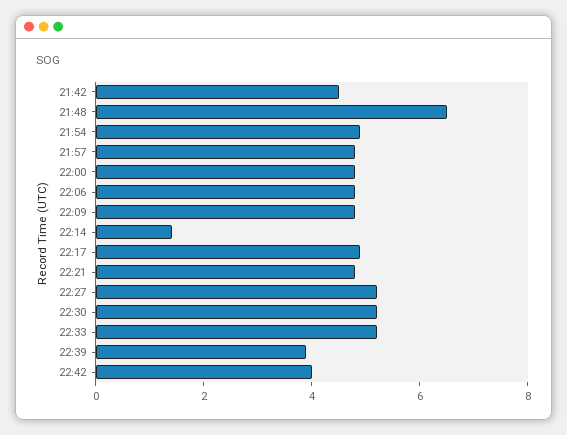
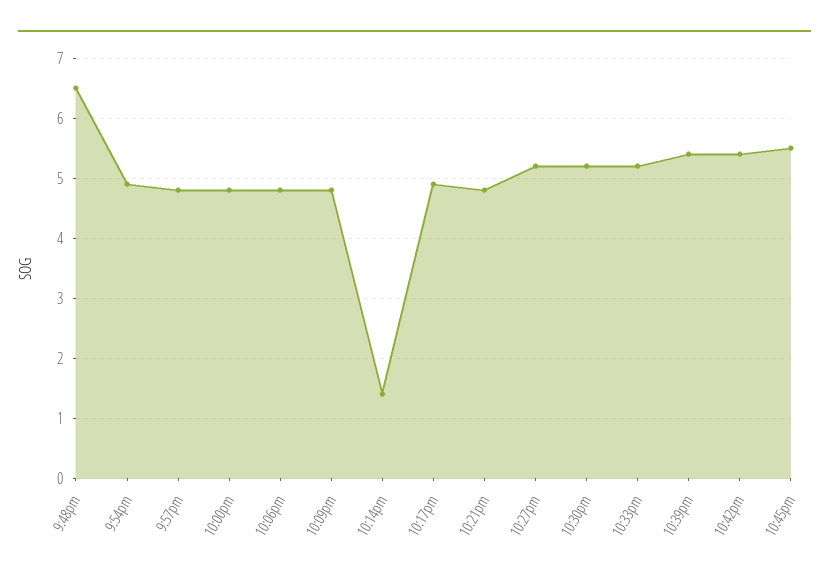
21:42: 4.5 -> none
22:39: 4 -> 5.5
22:42: 4 -> 5.5
10:45pm: none -> 5.5

